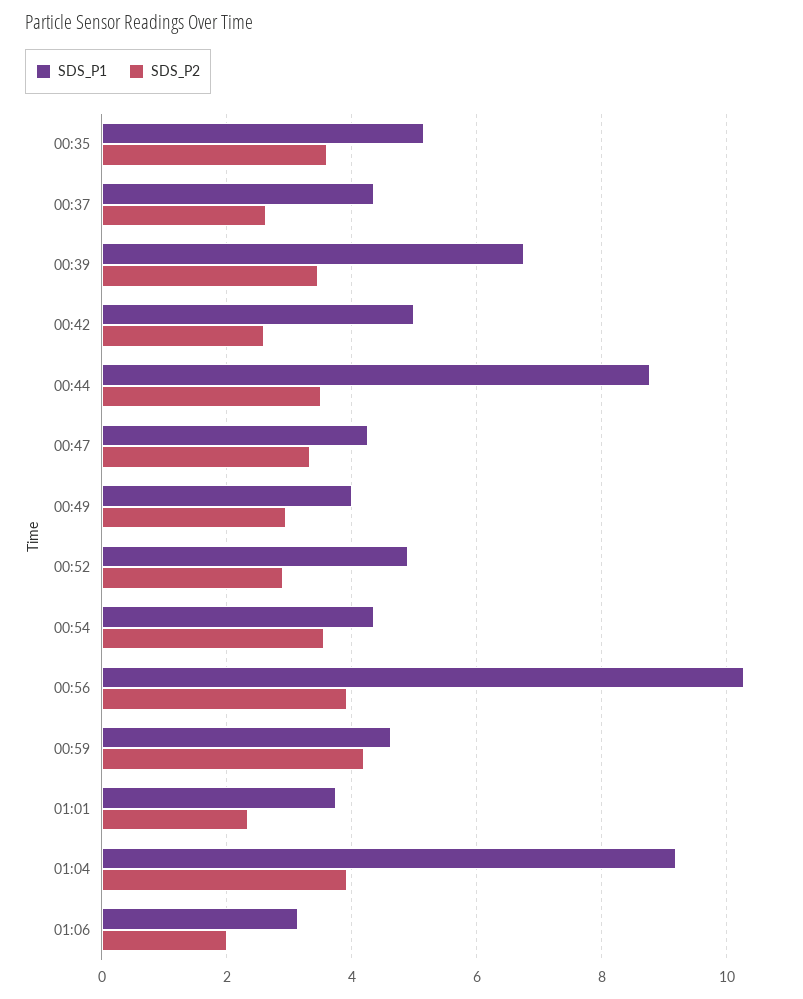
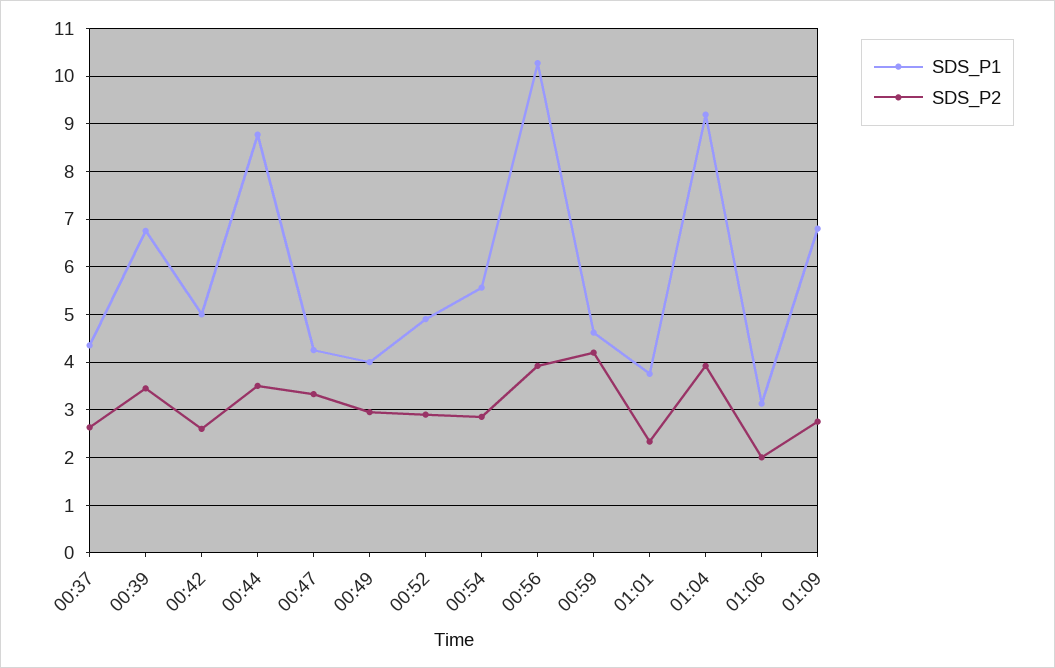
SDS_P1, 00:35: 5.2 -> none
SDS_P2, 00:35: 3.6 -> none
SDS_P1, 00:54: 4.4 -> 5.6
SDS_P2, 00:54: 3.6 -> 2.8
SDS_P1, 01:09: none -> 6.8
SDS_P2, 01:09: none -> 2.8

